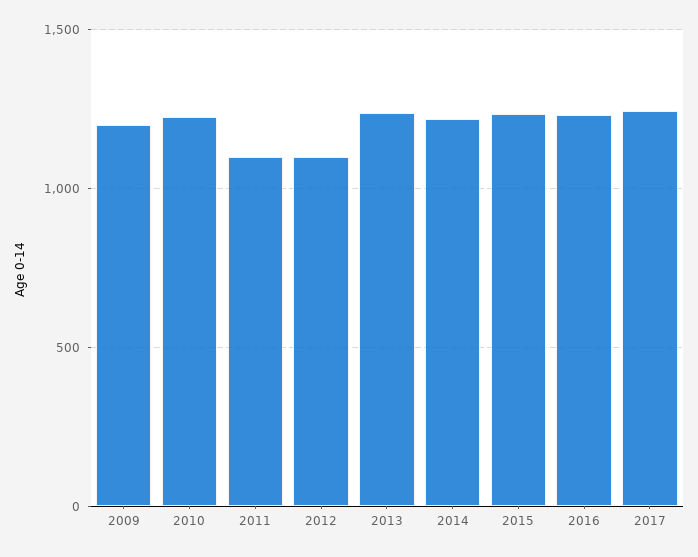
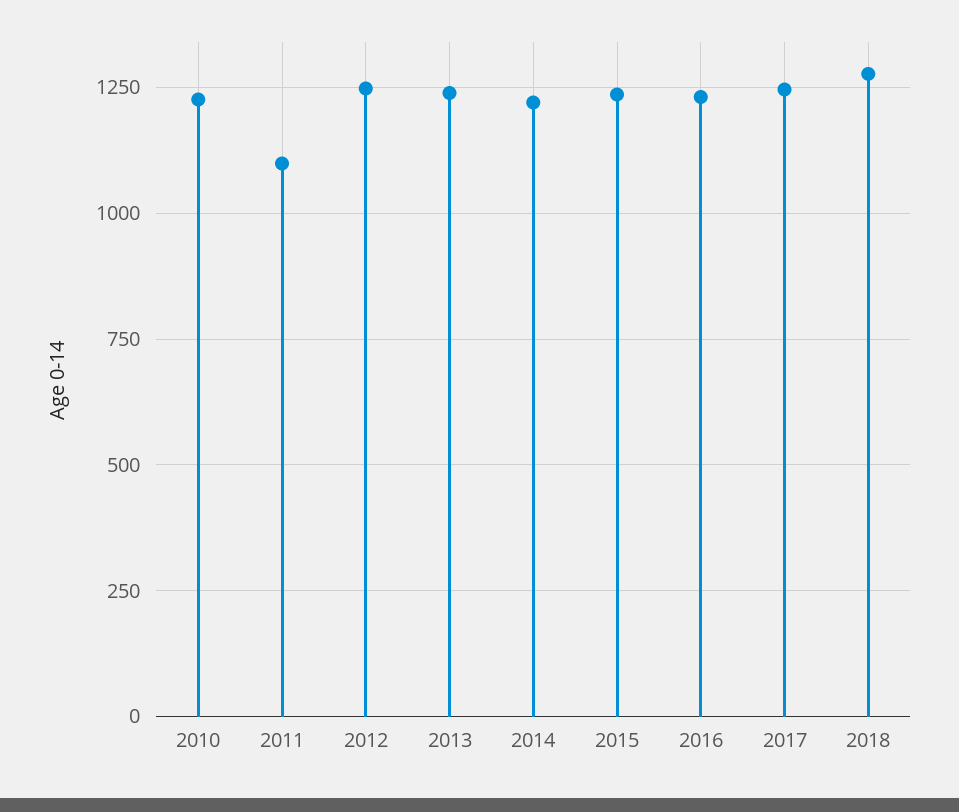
2009: 1200 -> none
2012: 1100 -> 1250
2018: none -> 1275

